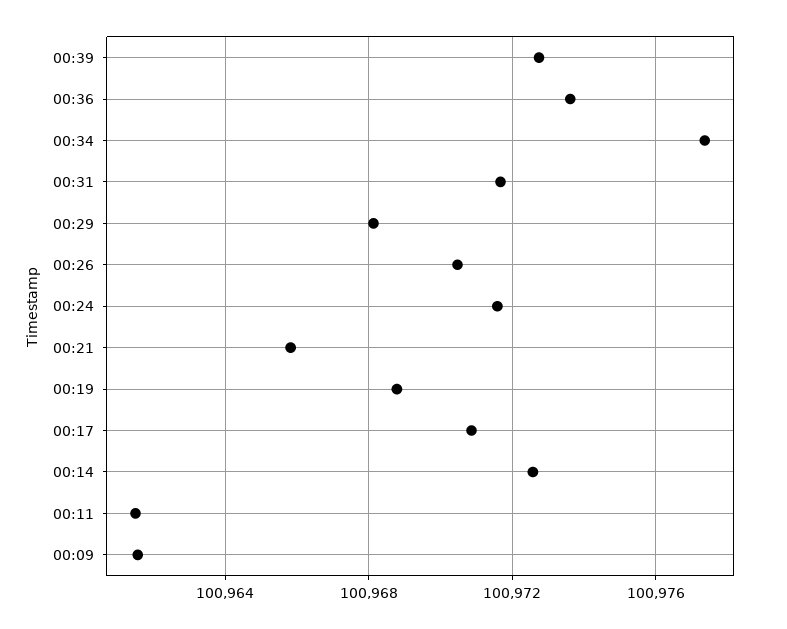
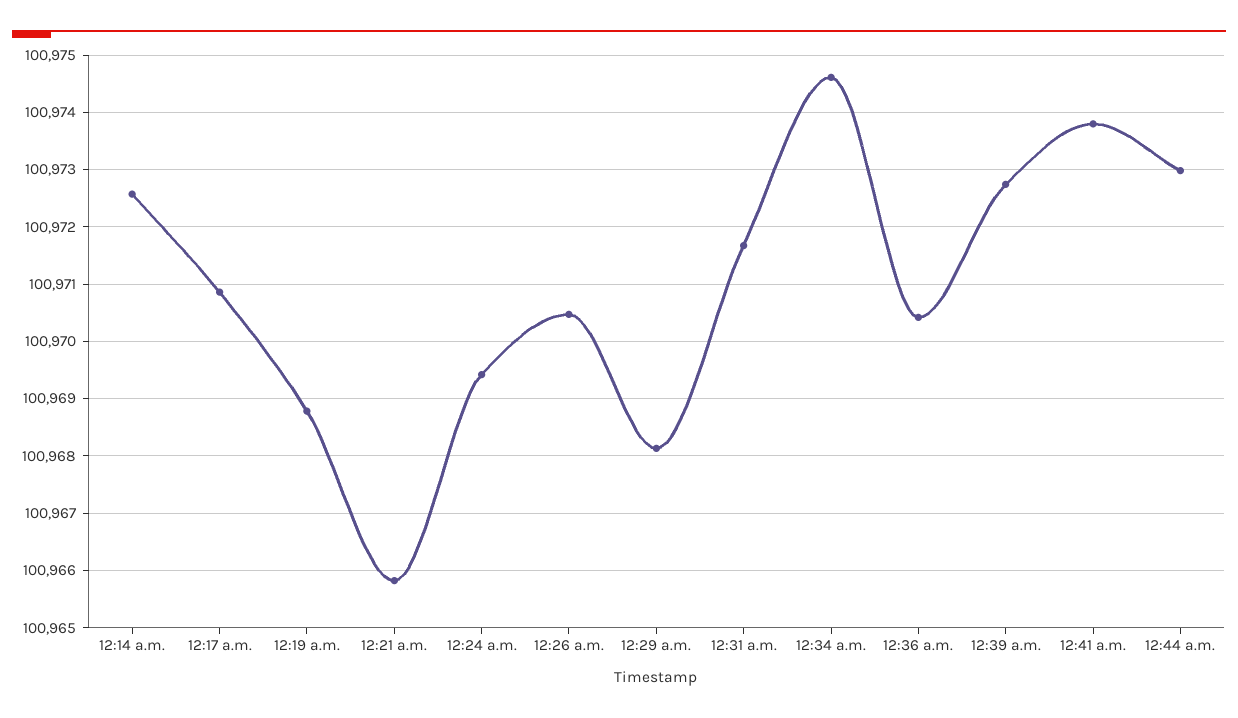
00:36: 100973.5 -> 100970.4
00:34: 100977.5 -> 100974.6
00:24: 100971.5 -> 100969.4
00:11: 100961.5 -> none
00:09: 100961.5 -> none
12:41 a.m.: none -> 100973.8
12:44 a.m.: none -> 100973

